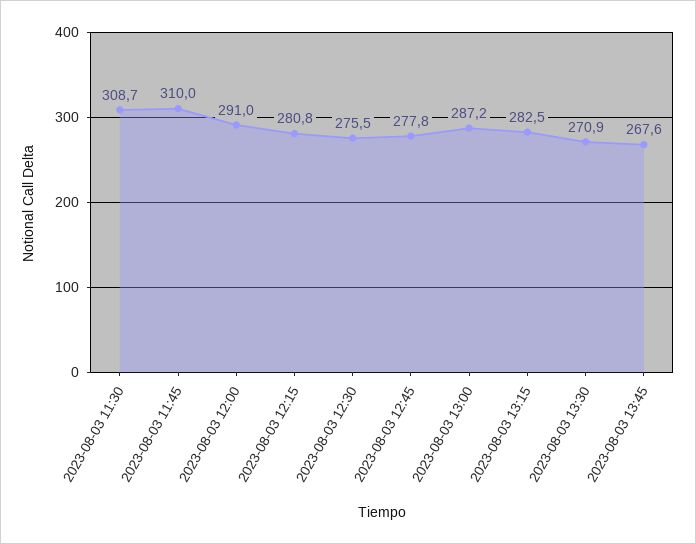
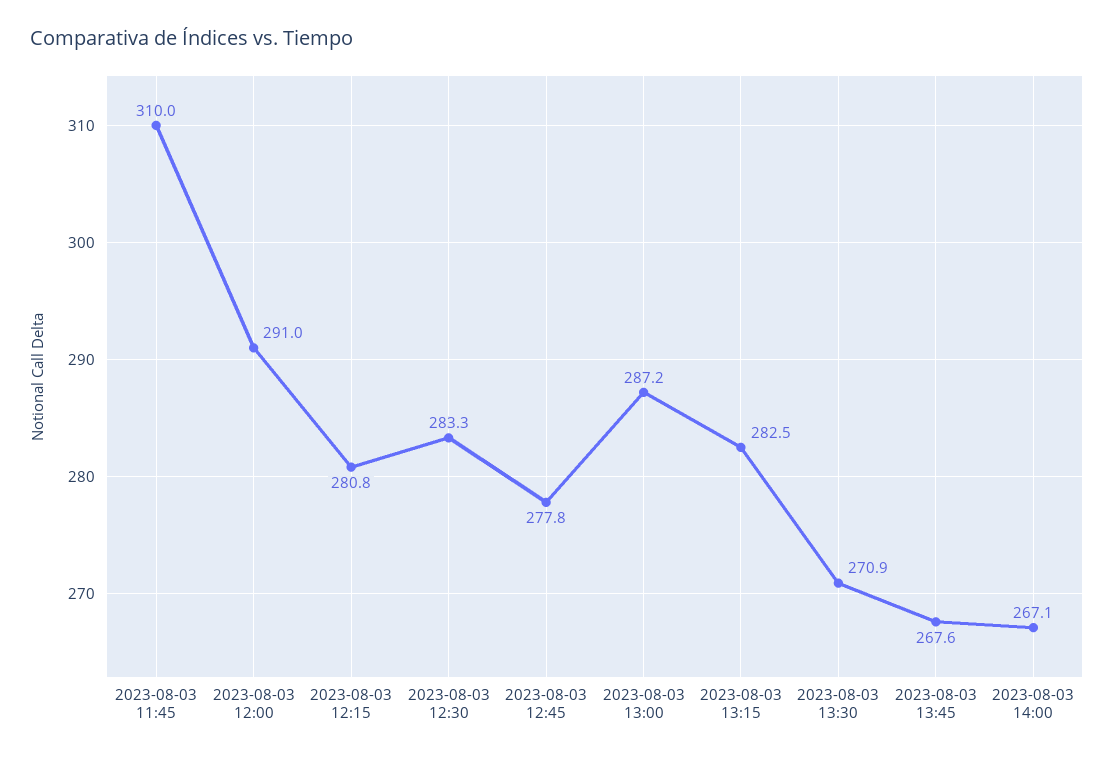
2023-08-03 11:30: 308.7 -> none
2023-08-03 12:30: 275.5 -> 283.3
2023-08-03 14:00: none -> 267.1

